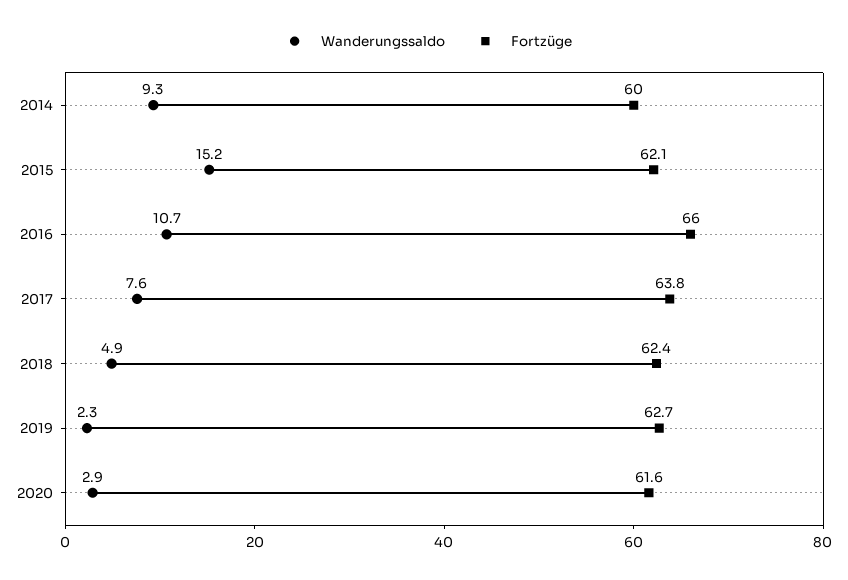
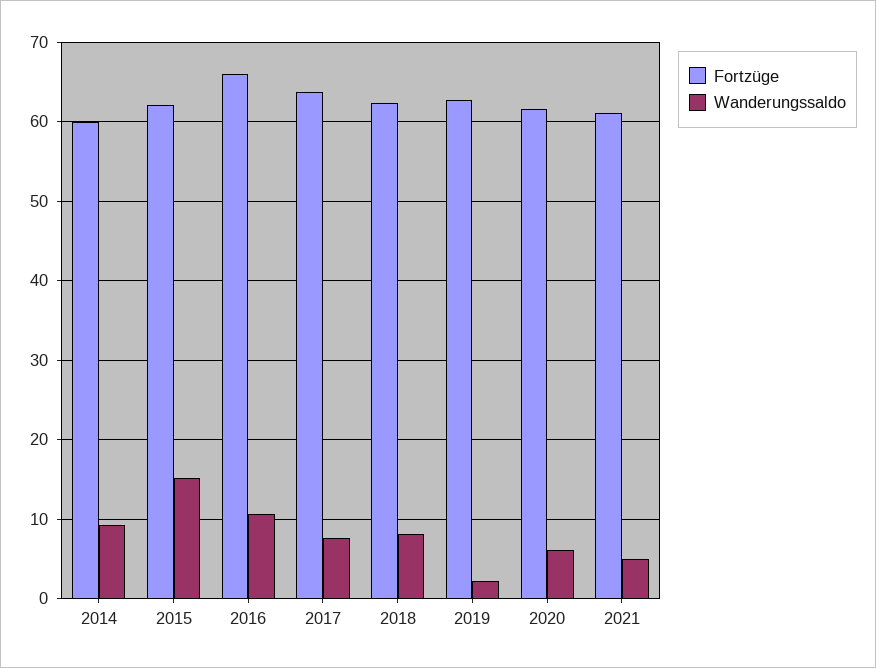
Wanderungssaldo, 2018: 4.9 -> 8
Wanderungssaldo, 2020: 2.9 -> 6
Fortzüge, 2021: none -> 61
Wanderungssaldo, 2021: none -> 5

